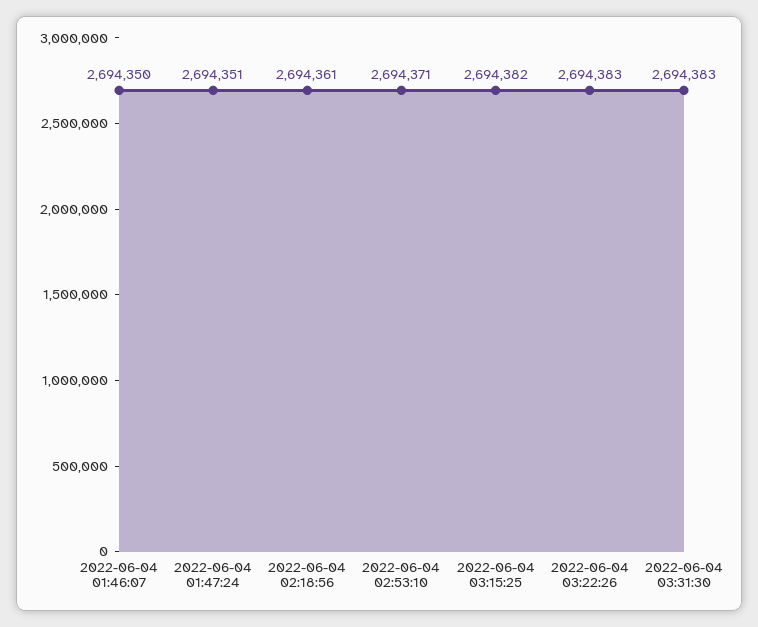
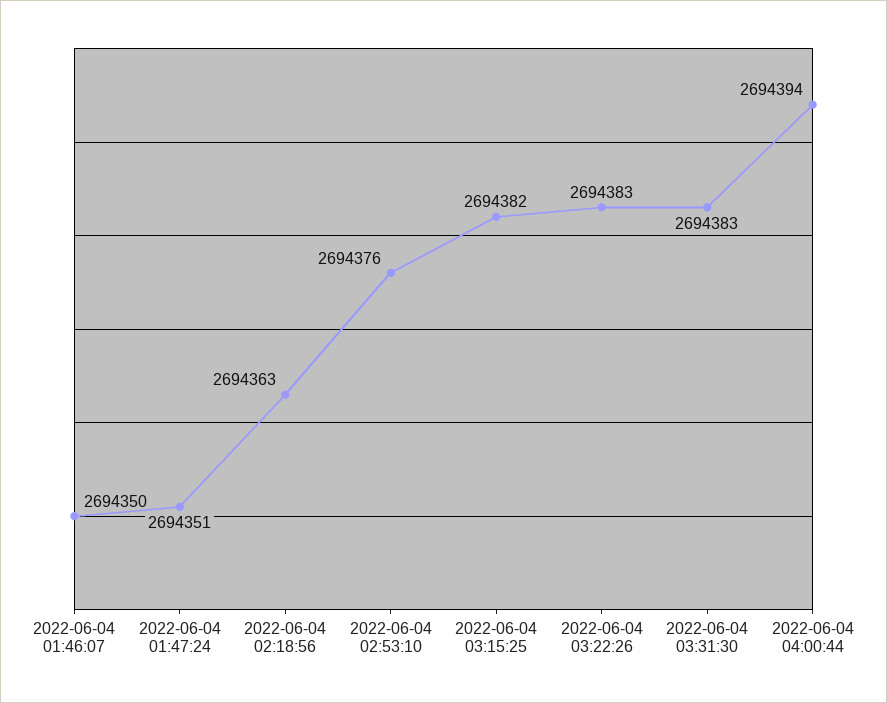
2022-06-04 02:18:56: 2694361 -> 2694363
2022-06-04 02:53:10: 2694371 -> 2694376
2022-06-04 04:00:44: none -> 2694394

